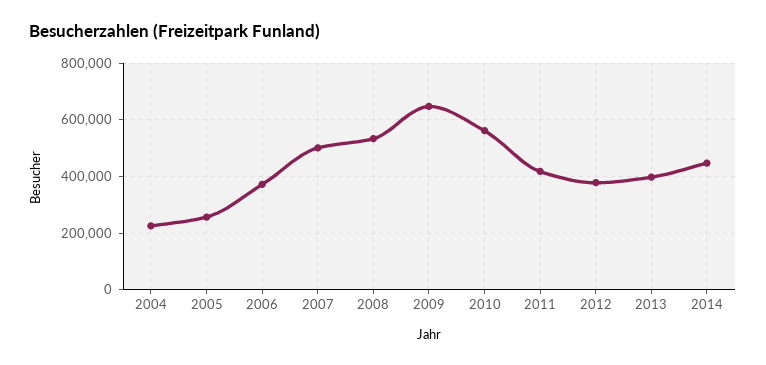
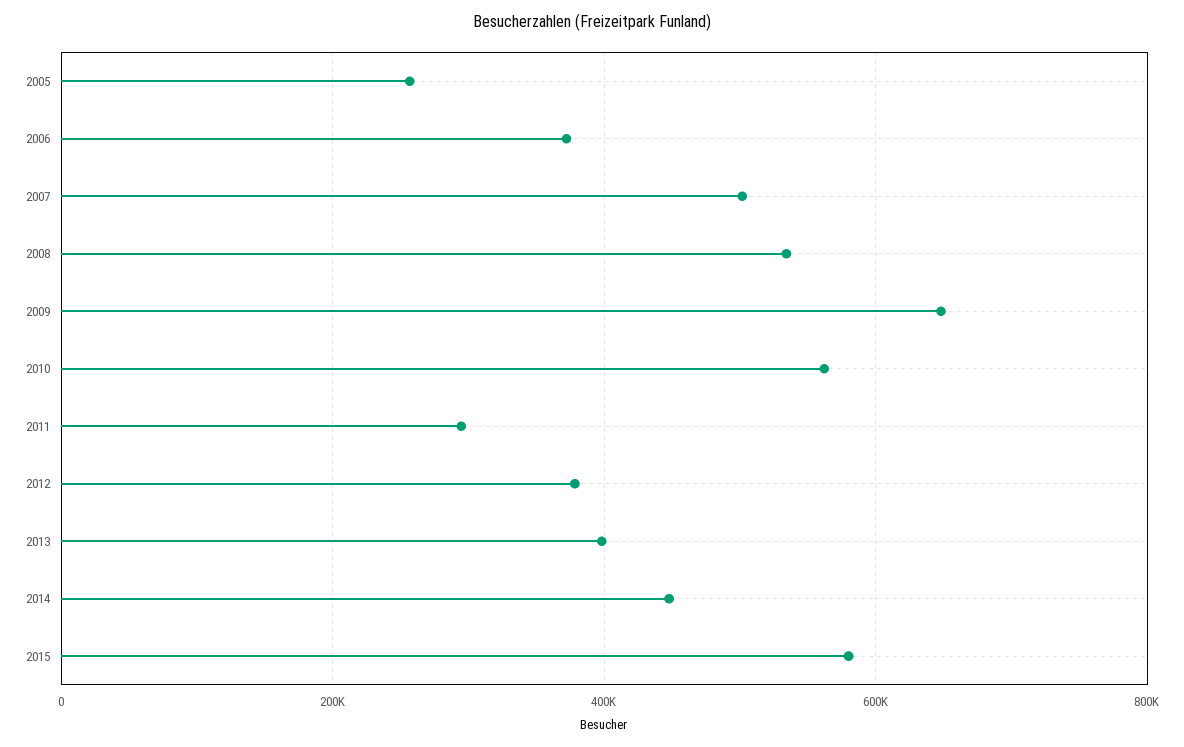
2004: 225000 -> none
2011: 425000 -> 300000
2015: none -> 580000

